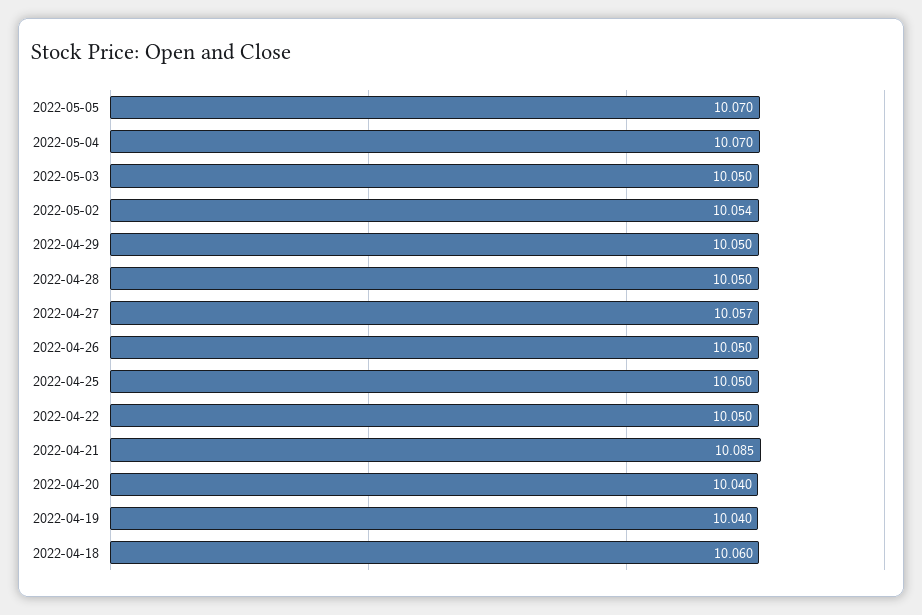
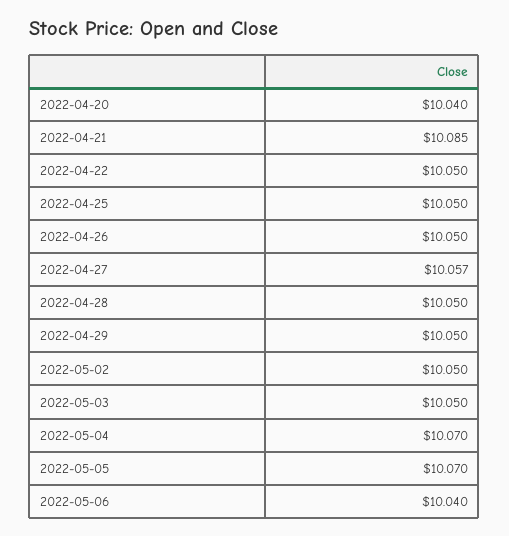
2022-05-02: 10.054 -> 10.05
2022-04-19: 10.04 -> none
2022-04-18: 10.06 -> none
2022-05-06: none -> 10.04

